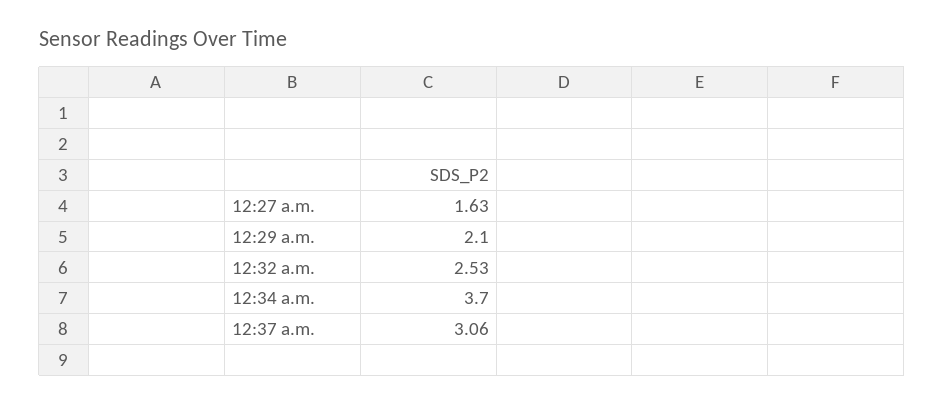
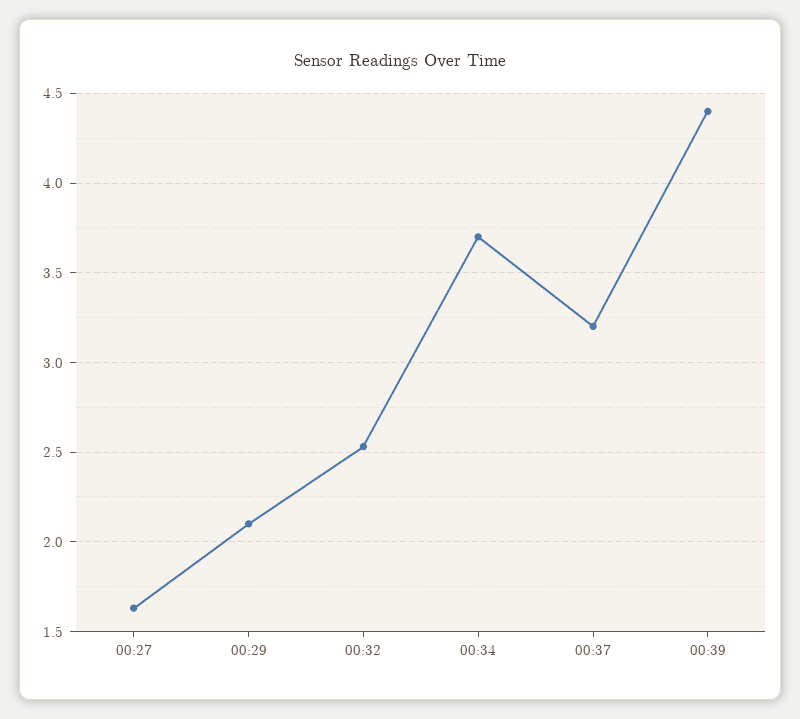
12:37 a.m.: 3.06 -> 3.2
00:39: none -> 4.4

